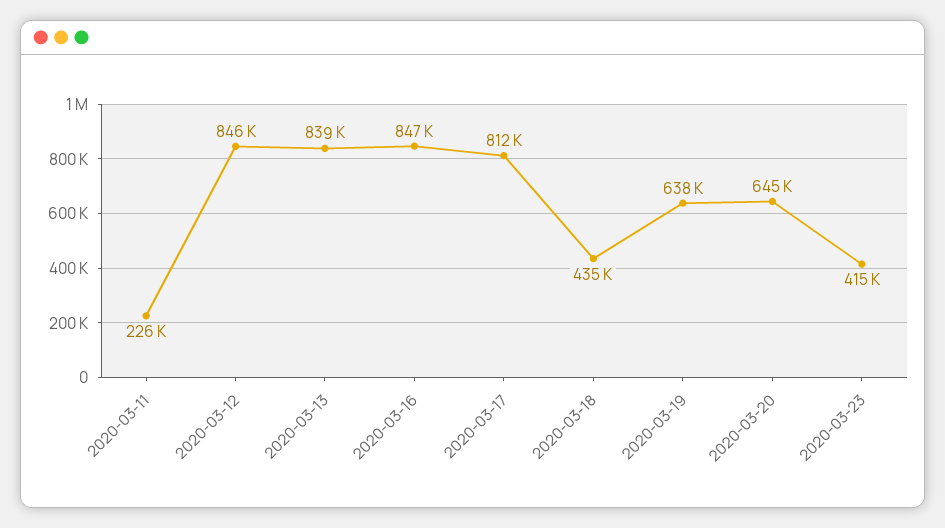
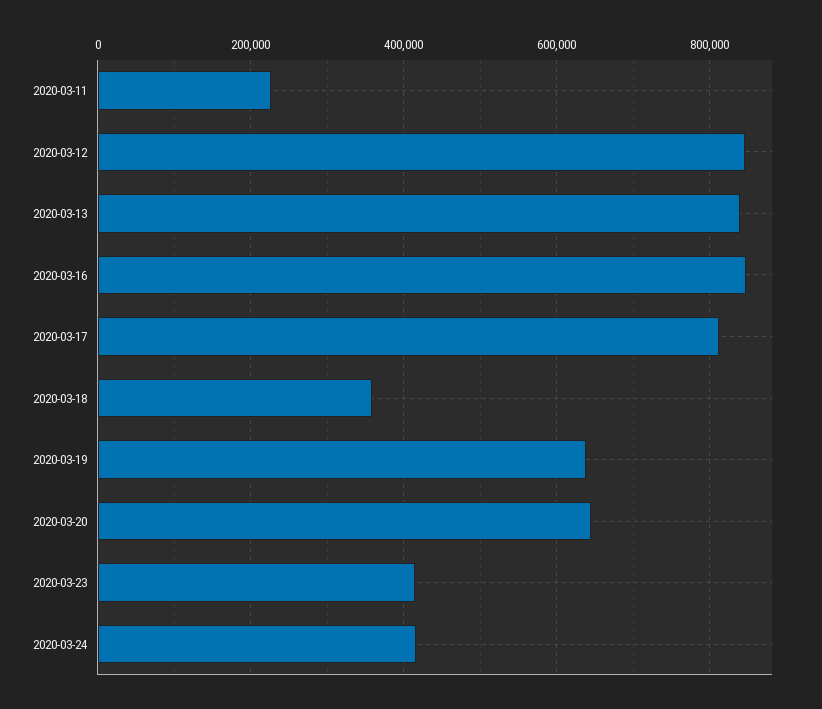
2020-03-18: 435000 -> 360000
2020-03-24: none -> 420000

